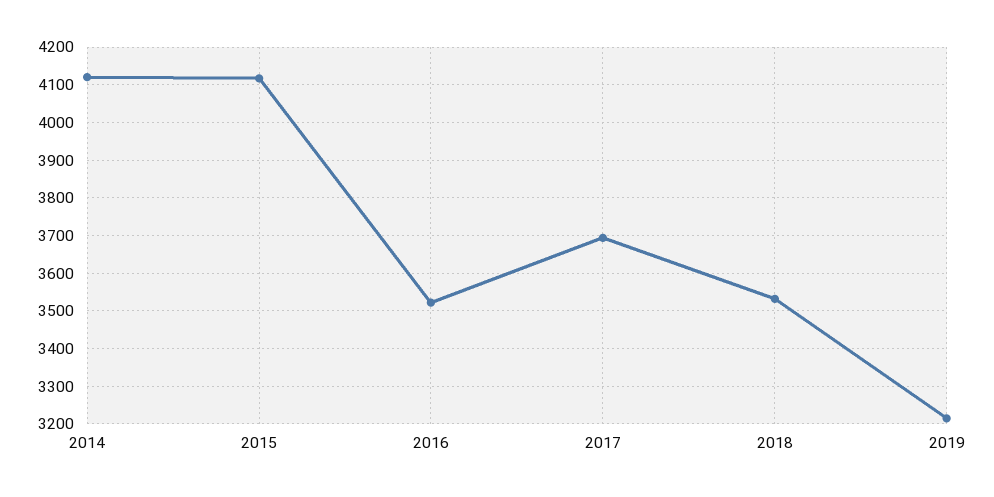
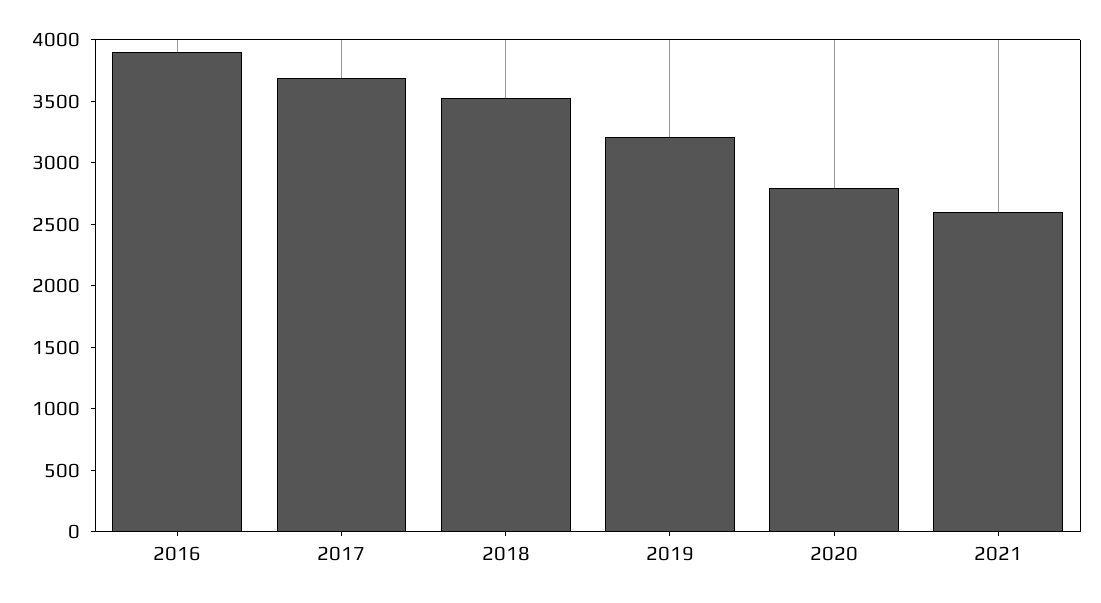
2014: 4120 -> none
2015: 4120 -> none
2016: 3520 -> 3900
2020: none -> 2800
2021: none -> 2600

